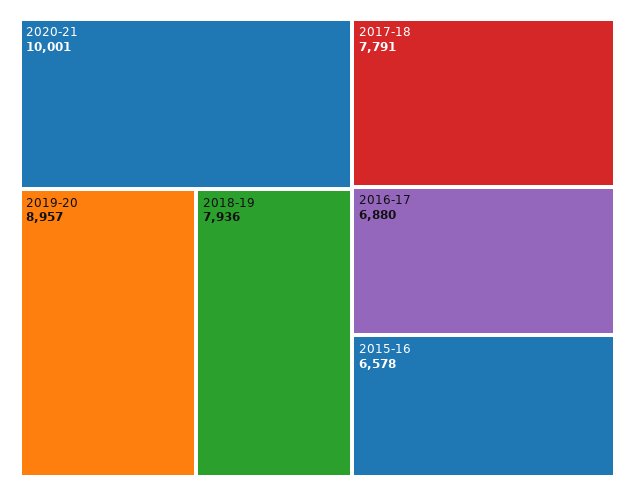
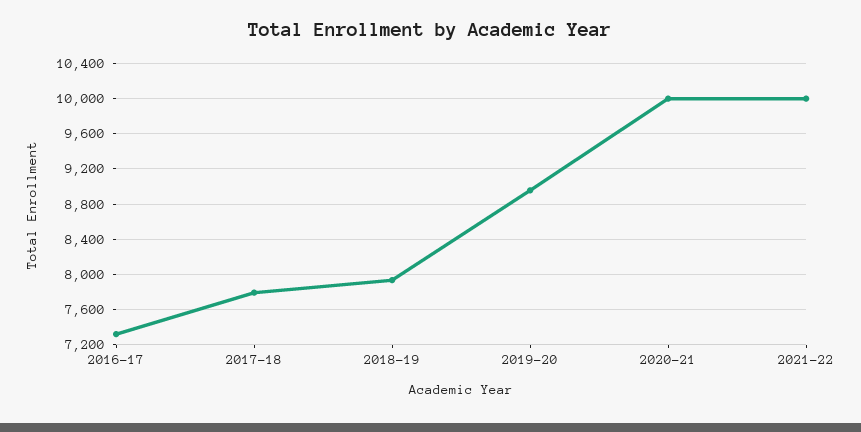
2016-17: 6880 -> 7300
2015-16: 6578 -> none
2021-22: none -> 10000

